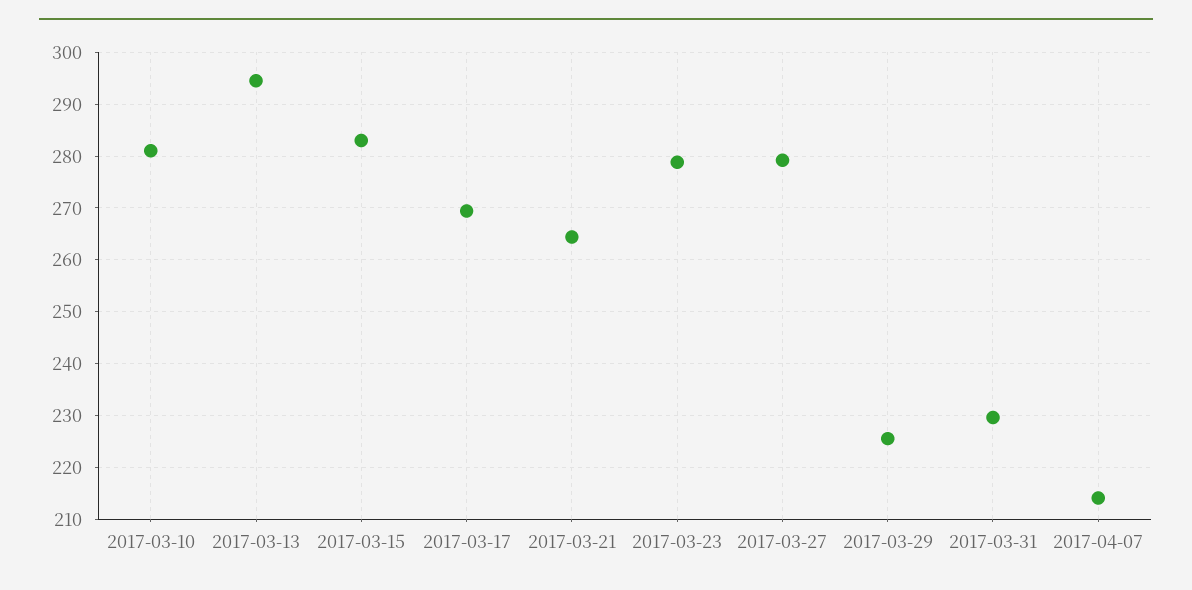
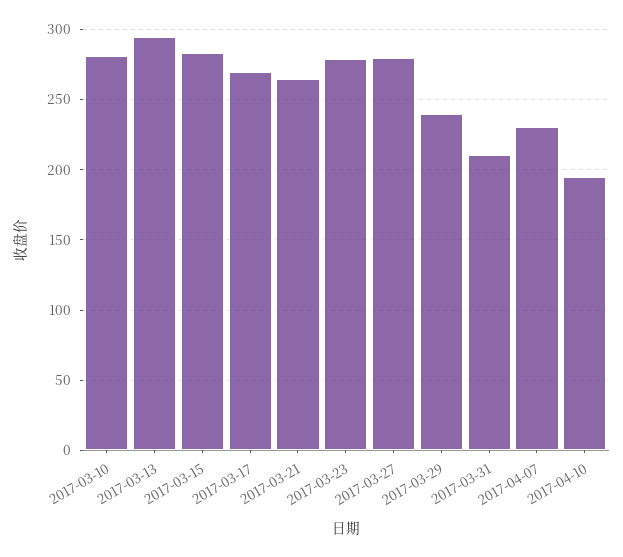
2017-03-29: 226 -> 240
2017-03-31: 230 -> 210
2017-04-07: 214 -> 230
2017-04-10: none -> 195

